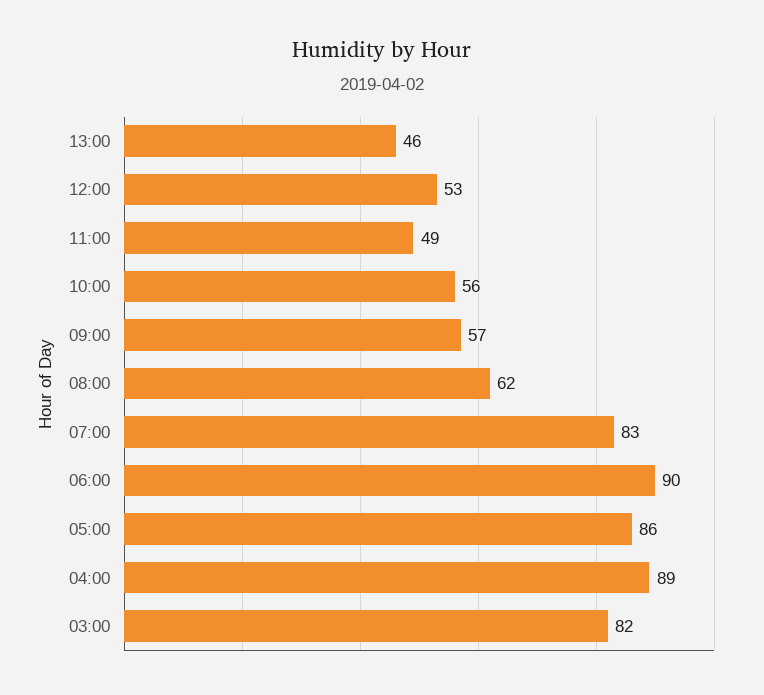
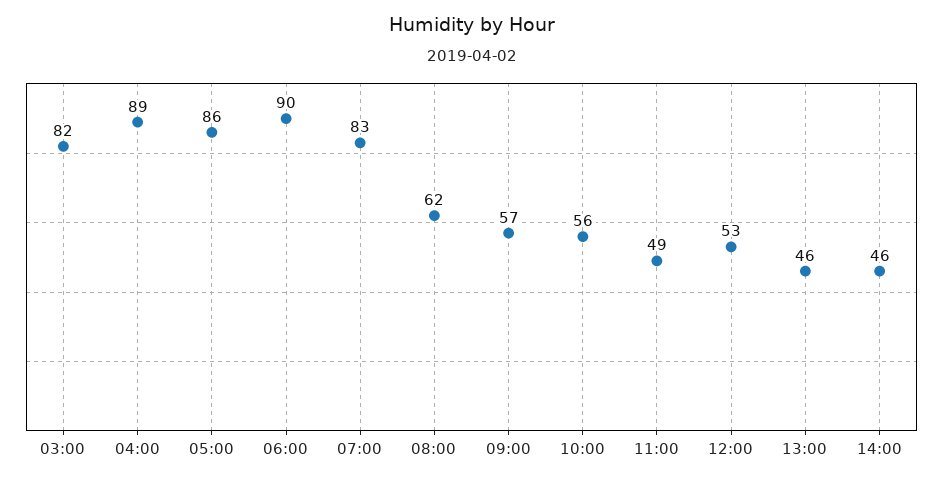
14:00: none -> 46

